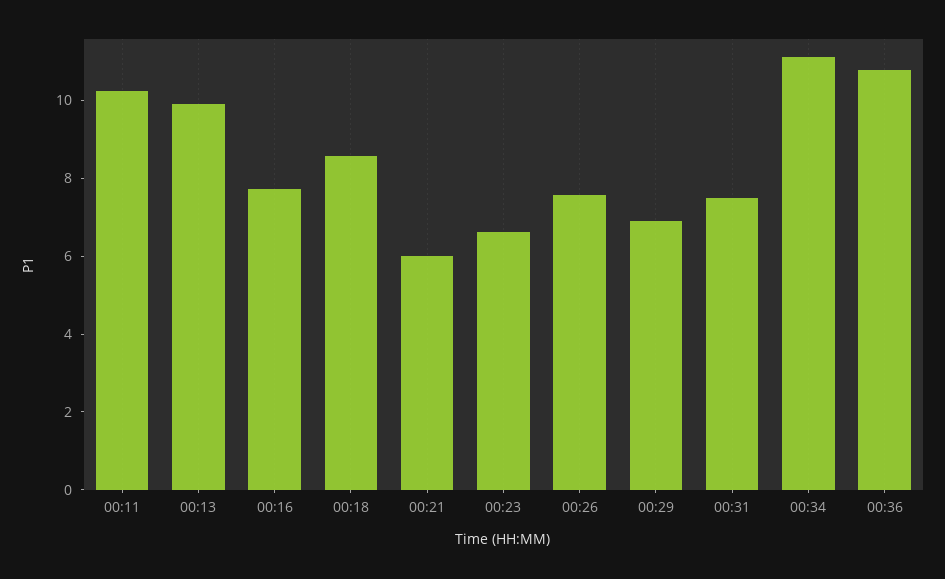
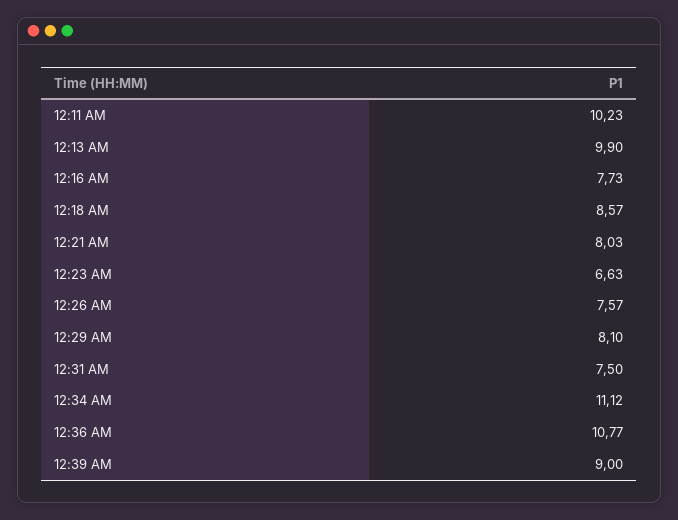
00:21: 6 -> 8.03
00:29: 7 -> 8.1
12:39 AM: none -> 9

